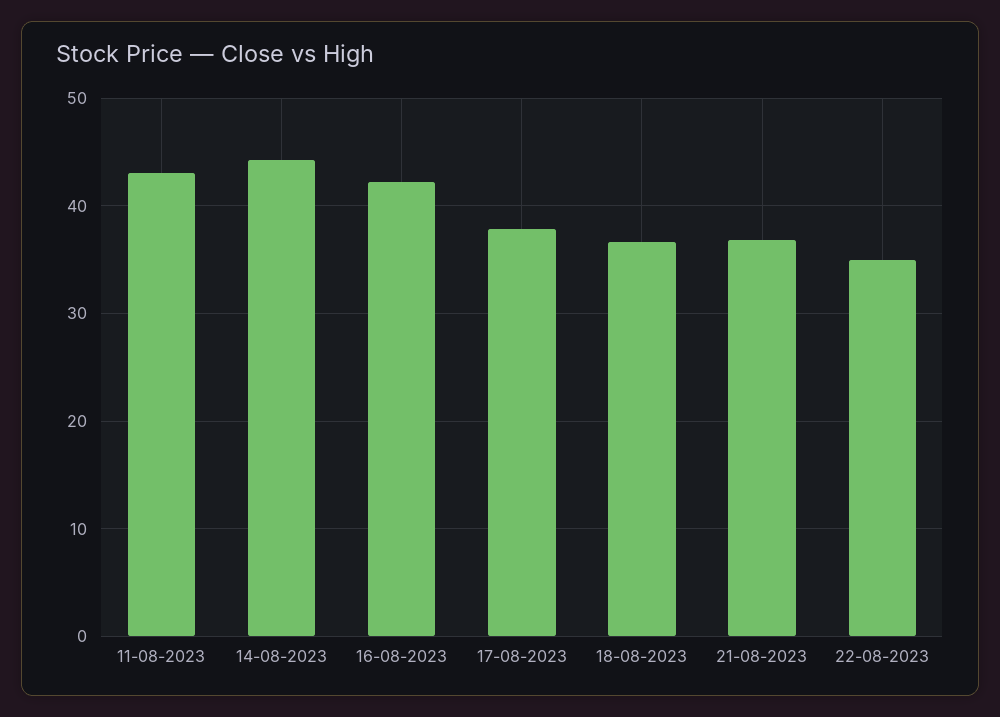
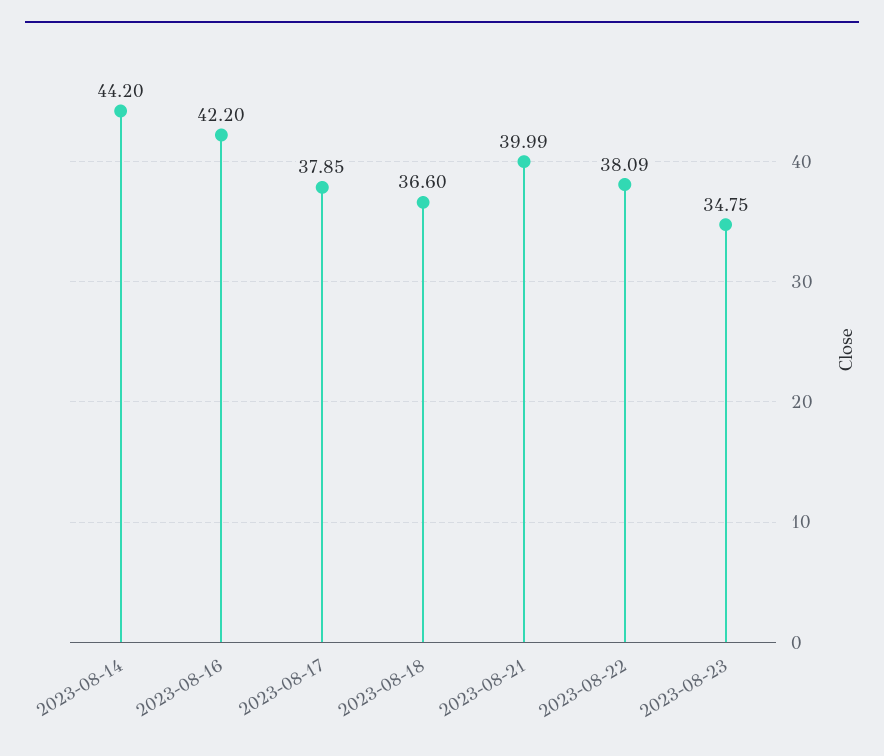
11-08-2023: 43 -> none
21-08-2023: 37 -> 39.99
22-08-2023: 35 -> 38.09
2023-08-23: none -> 34.75

